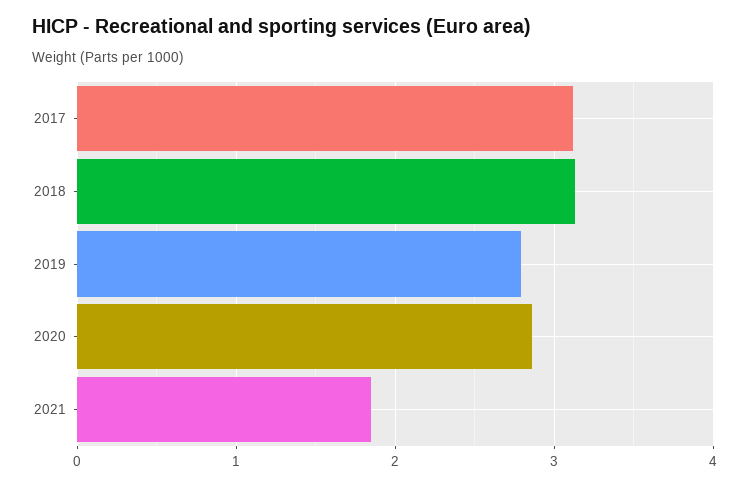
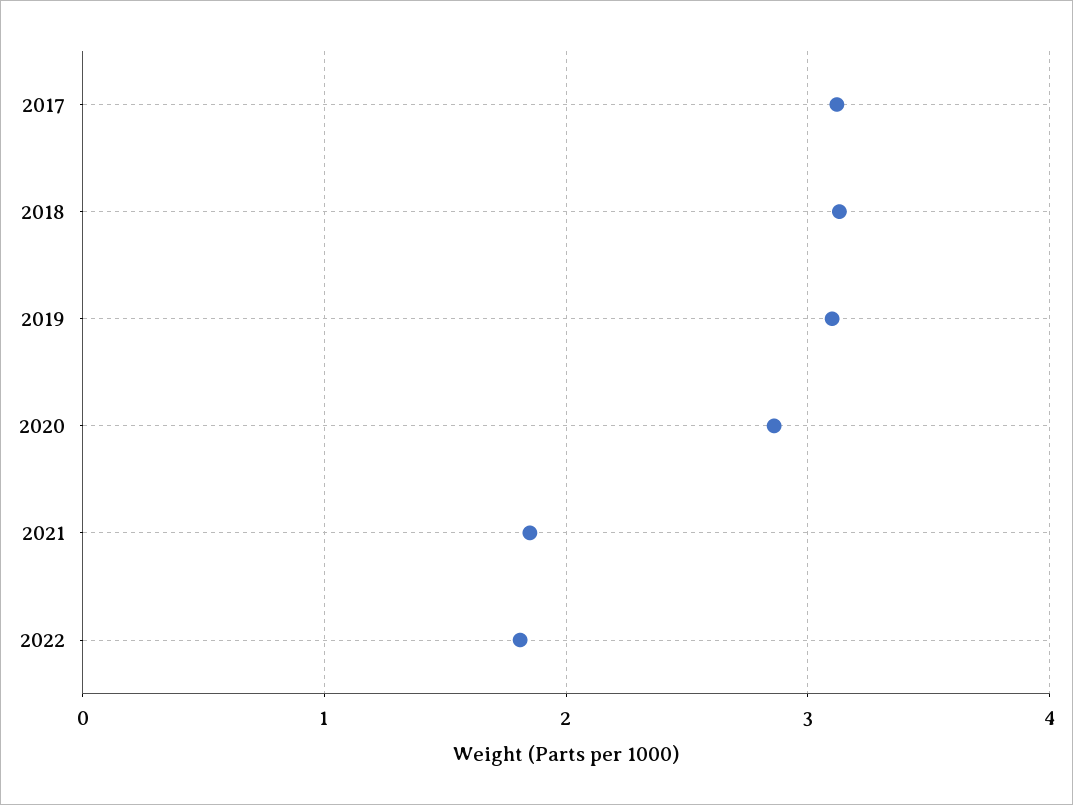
2019: 2.8 -> 3.1
2022: none -> 1.8

